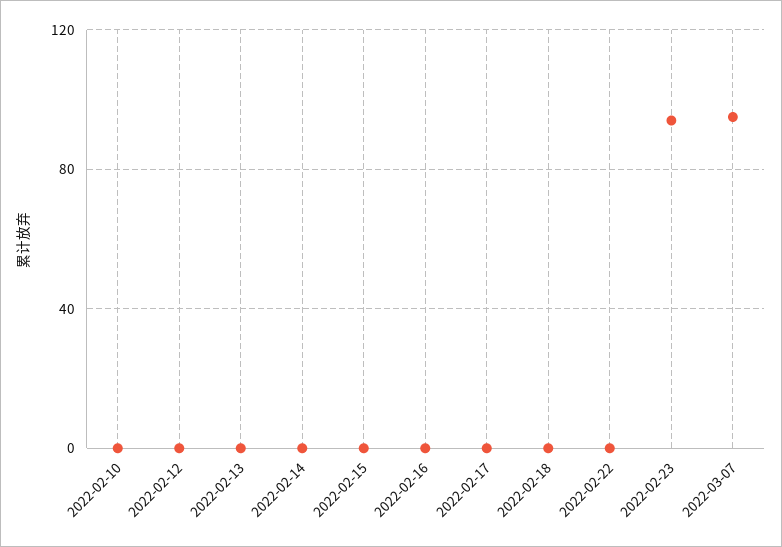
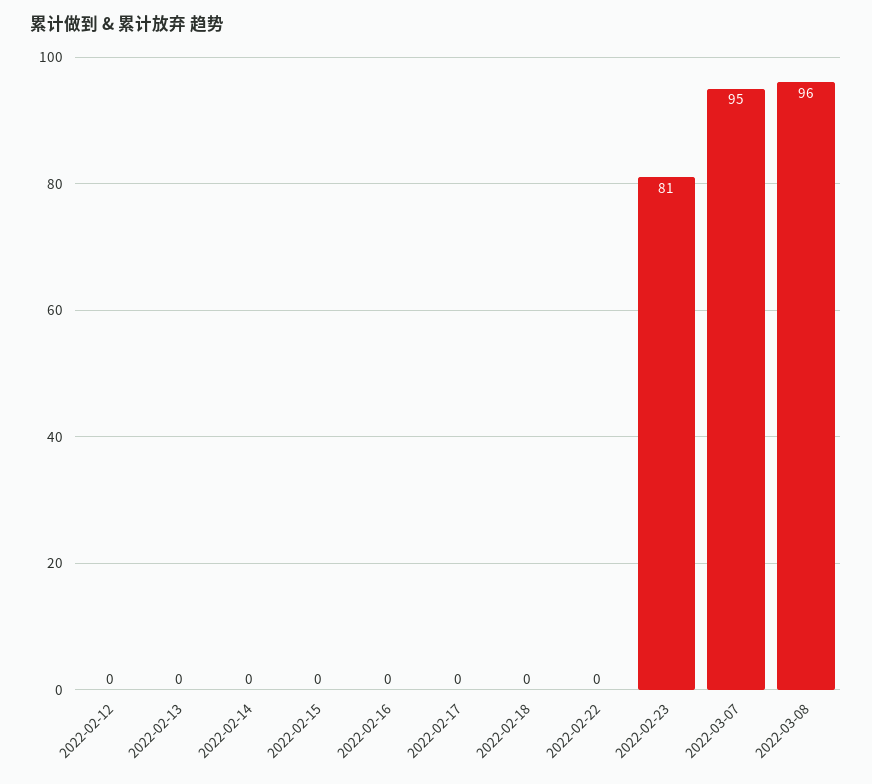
2022-02-10: 0 -> none
2022-02-23: 95 -> 81
2022-03-08: none -> 96

